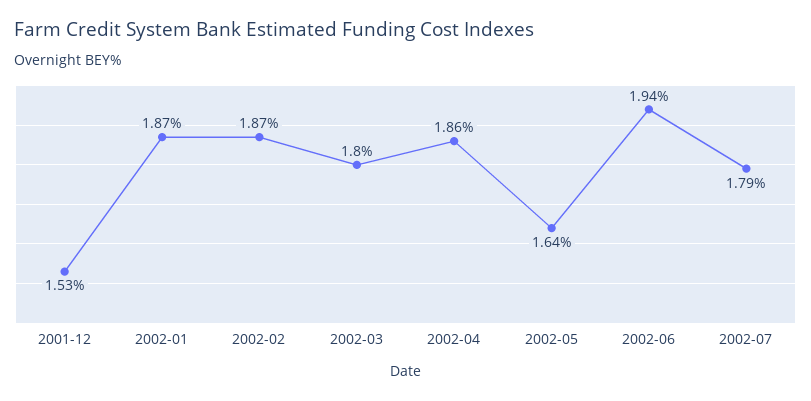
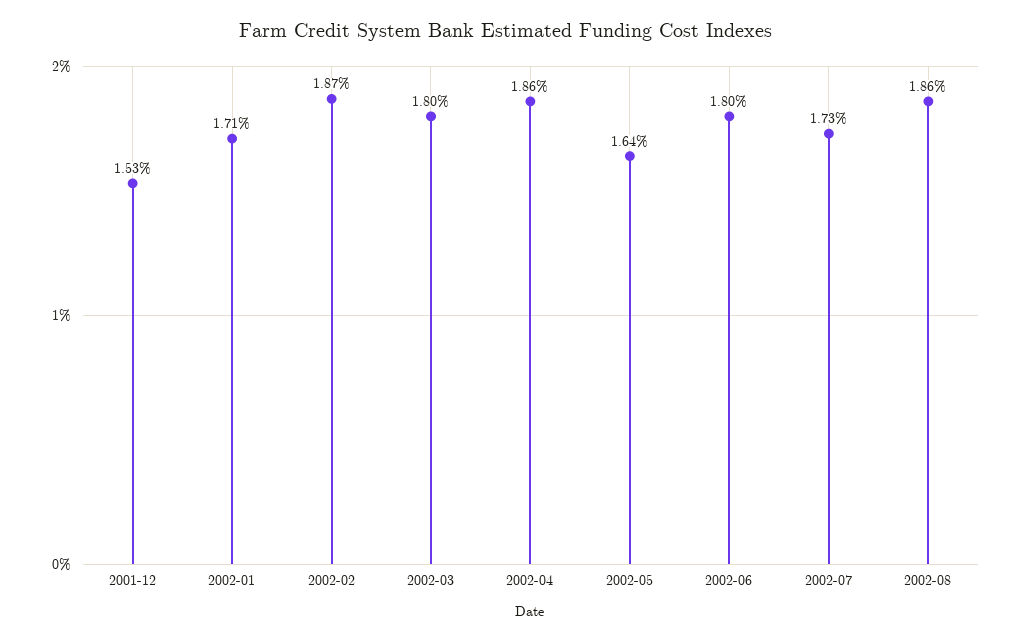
2002-01: 1.87 -> 1.71
2002-06: 1.94 -> 1.8
2002-07: 1.79 -> 1.73
2002-08: none -> 1.86

